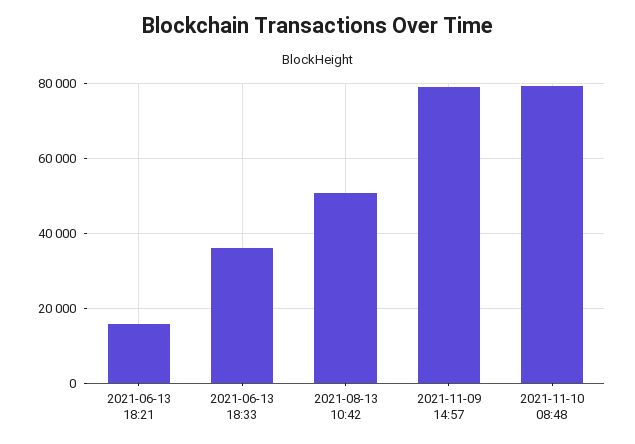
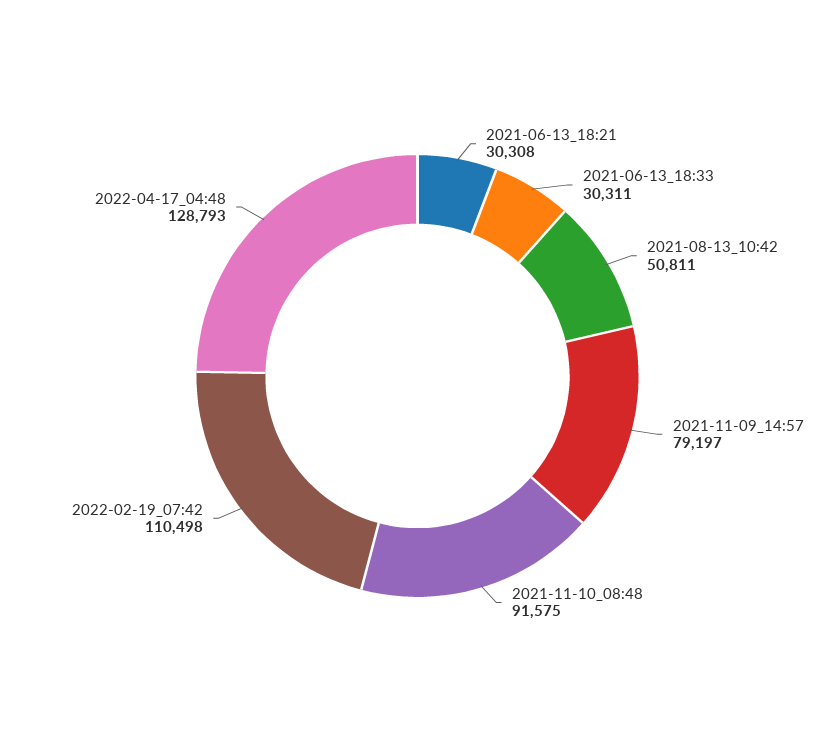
2021-06-13 18:21: 16000 -> 30308
2021-06-13 18:33: 36000 -> 30311
2021-11-10 08:48: 80000 -> 91575
2022-02-19_07:42: none -> 110498
2022-04-17_04:48: none -> 128793

